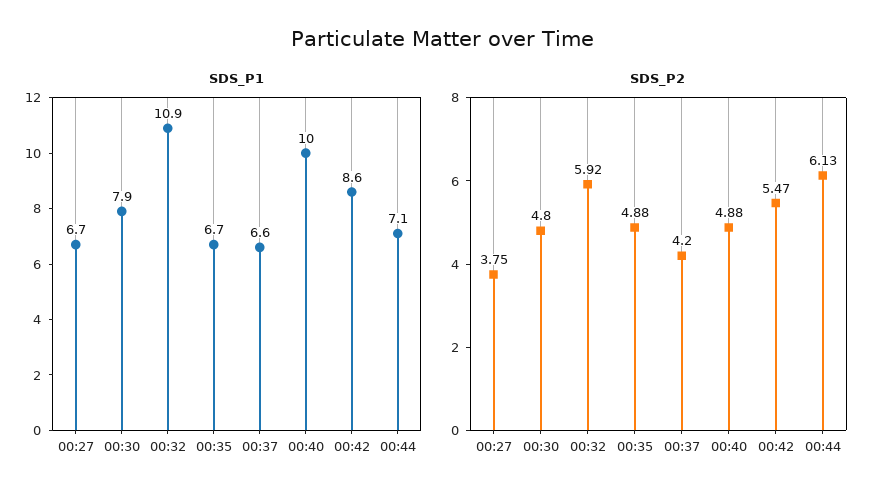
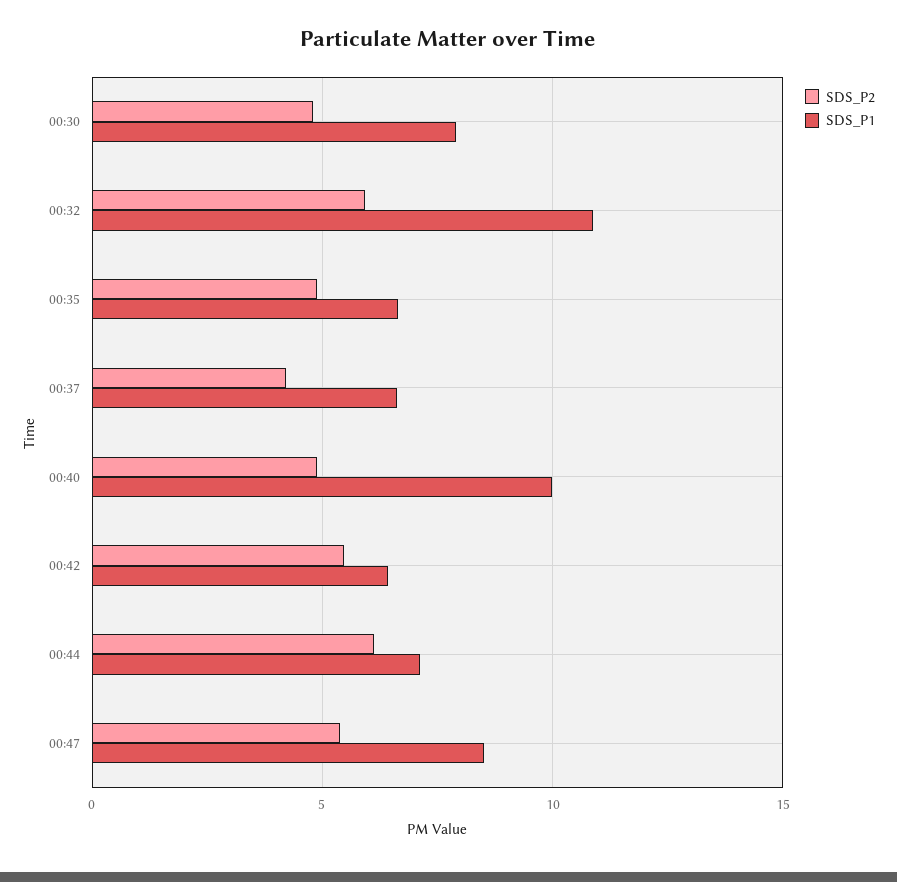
SDS_P1, 00:27: 6.7 -> none
SDS_P1, 00:42: 8.6 -> 6.5
SDS_P2, 00:27: 3.75 -> none
SDS_P2, 00:47: none -> 5.5
SDS_P1, 00:47: none -> 8.5

